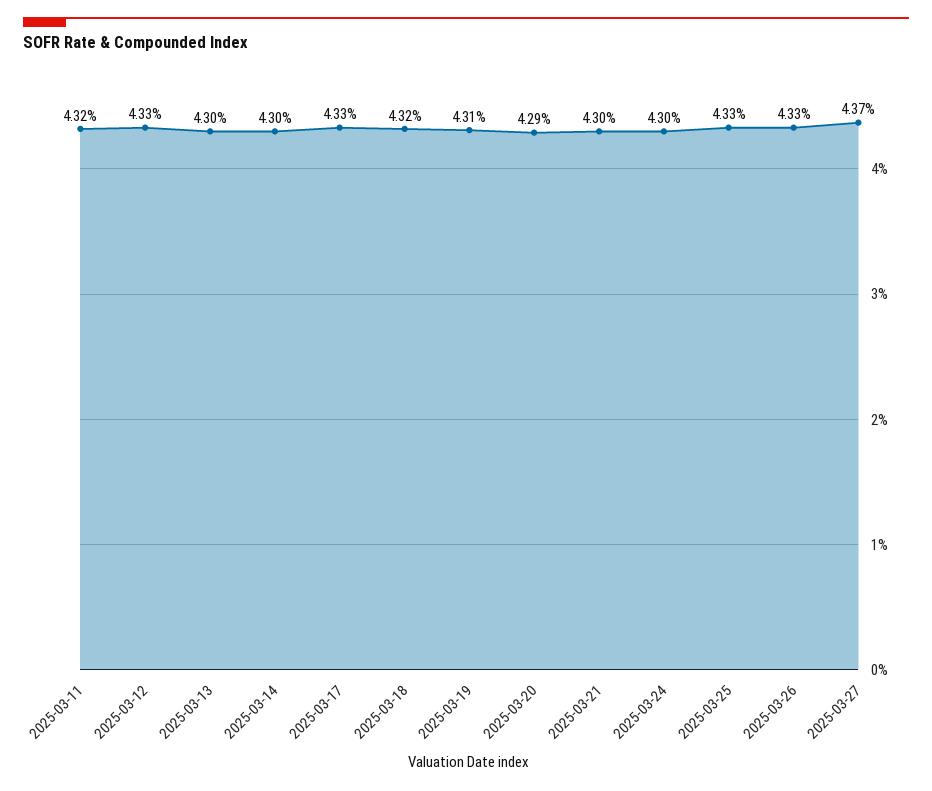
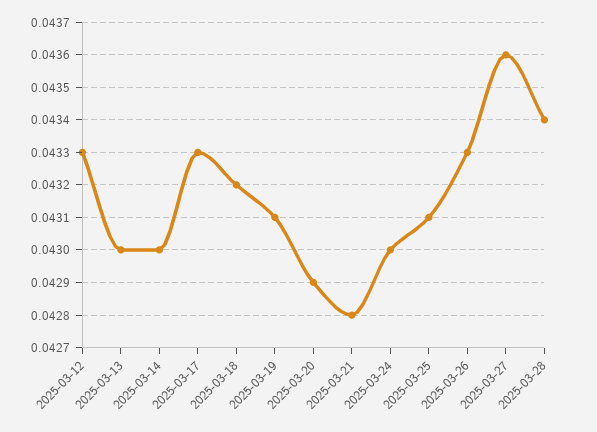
2025-03-11: 0.0432 -> none
2025-03-21: 0.043 -> 0.0428
2025-03-25: 0.0433 -> 0.0431
2025-03-27: 0.0437 -> 0.0436
2025-03-28: none -> 0.0434

